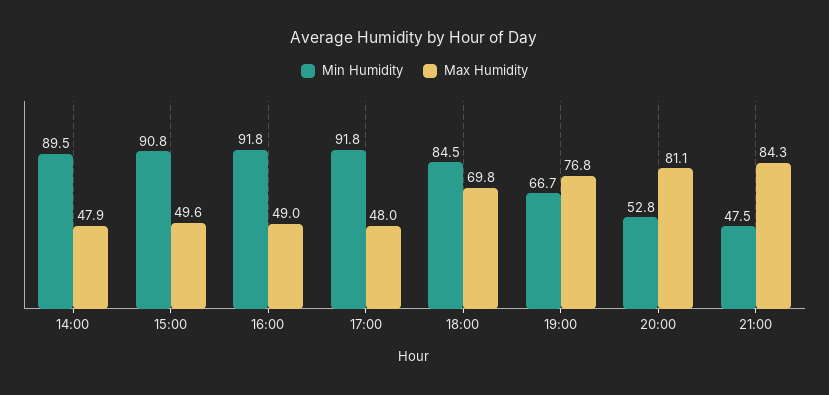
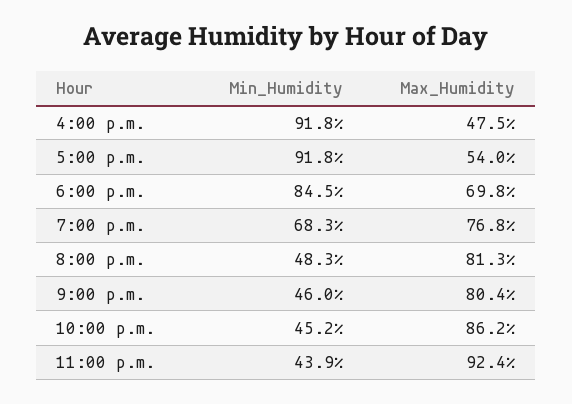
Min Humidity, 14:00: 89.5 -> none
Max Humidity, 14:00: 47.9 -> none
Min Humidity, 15:00: 90.8 -> none
Max Humidity, 15:00: 49.6 -> none
Max Humidity, 16:00: 49 -> 47.5
Max Humidity, 17:00: 48 -> 54
Min Humidity, 19:00: 66.7 -> 68.3
Min Humidity, 20:00: 52.8 -> 48.3
Max Humidity, 20:00: 81.1 -> 81.3
Min Humidity, 21:00: 47.5 -> 46
Max Humidity, 21:00: 84.3 -> 80.4
Min Humidity, 10:00 p.m.: none -> 45.2
Max Humidity, 10:00 p.m.: none -> 86.2
Min Humidity, 11:00 p.m.: none -> 43.9
Max Humidity, 11:00 p.m.: none -> 92.4

